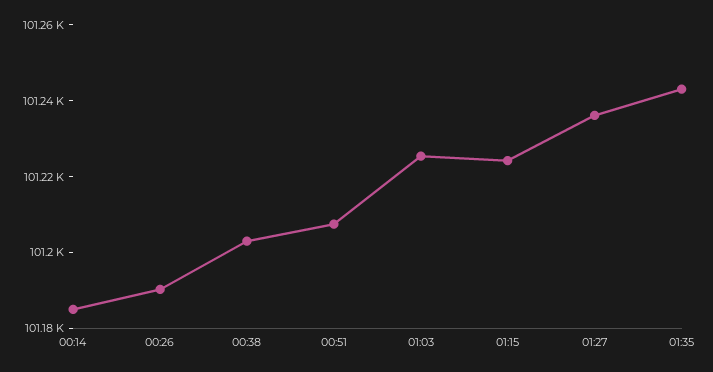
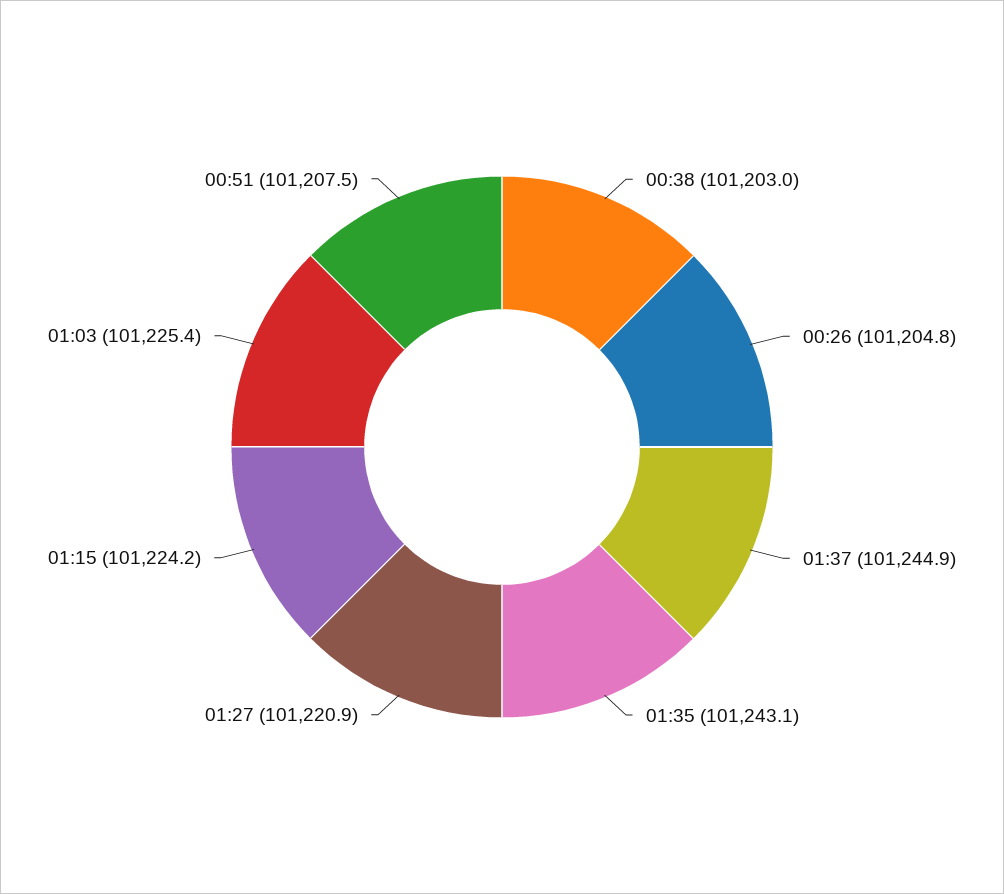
00:14: 101185 -> none
00:26: 101190 -> 101204.8
01:27: 101235 -> 101220.9
01:37: none -> 101244.9

